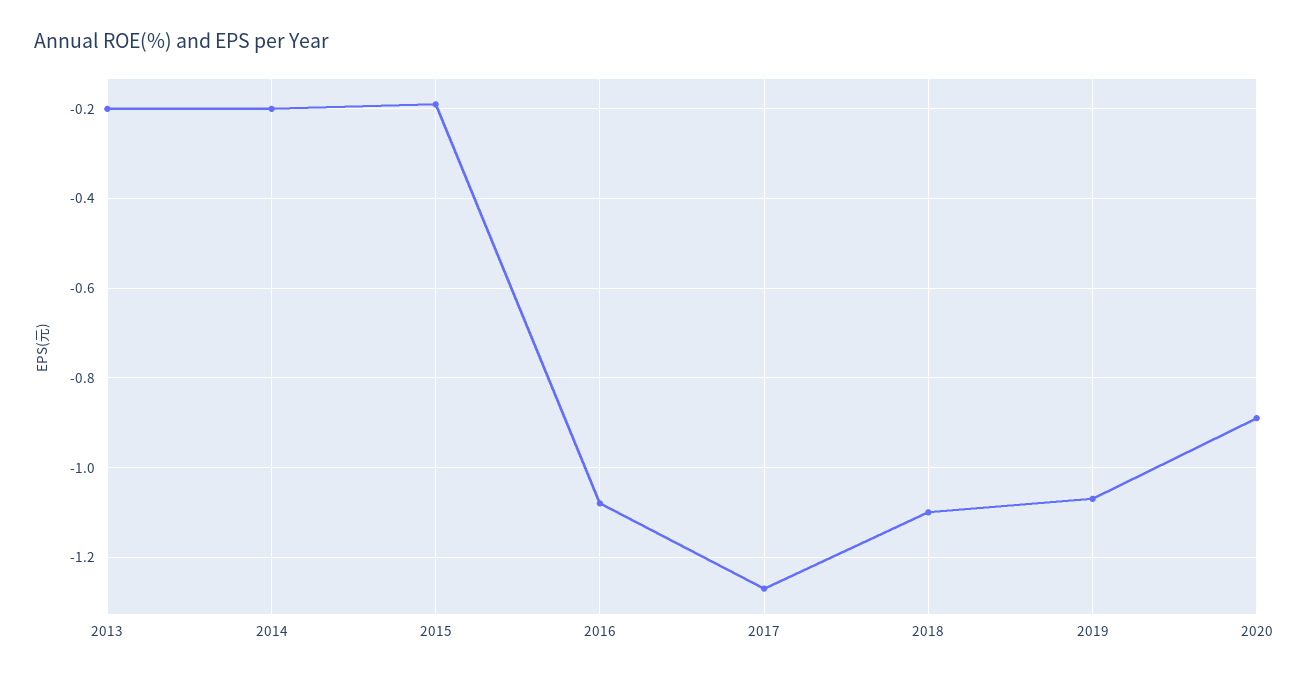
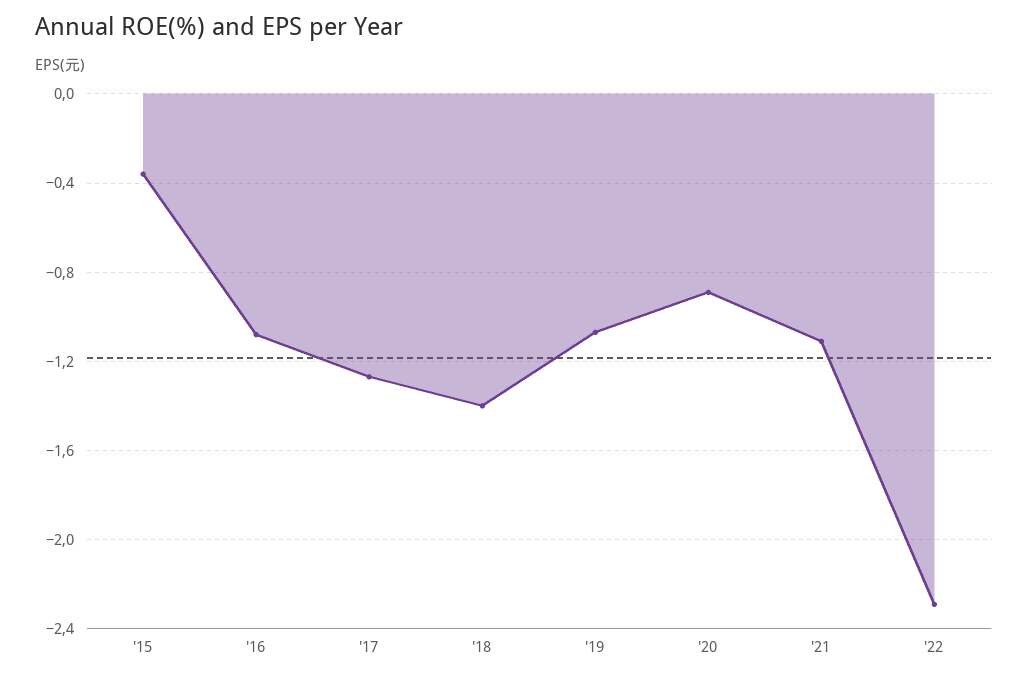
2013: -0.2 -> none
2014: -0.2 -> none
2015: -0.2 -> -0.35
2018: -1.1 -> -1.4
'21: none -> -1.1
'22: none -> -2.3

